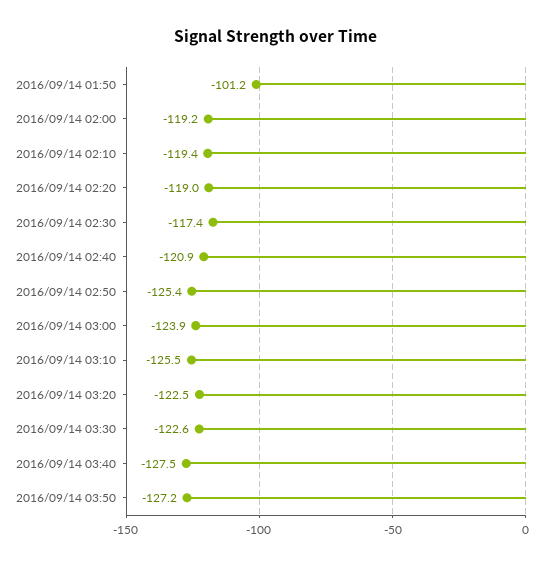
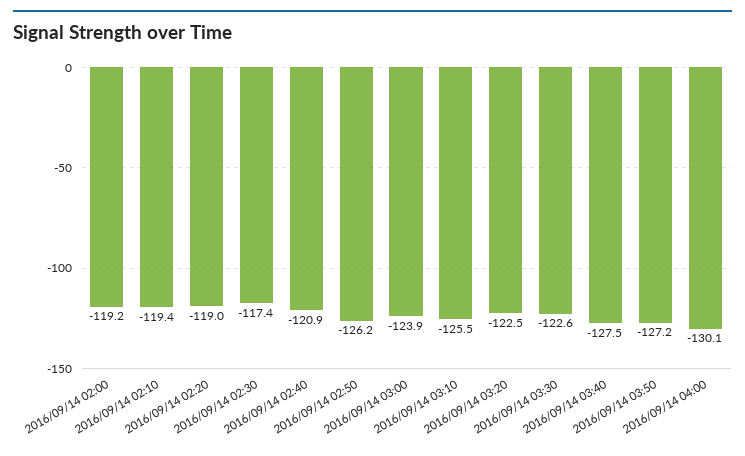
2016/09/14 01:50: -101.2 -> none
2016/09/14 02:50: -125.4 -> -126.2
2016/09/14 04:00: none -> -130.1

